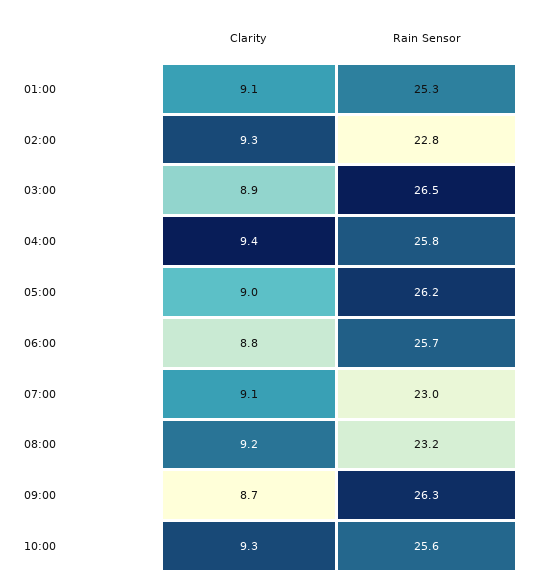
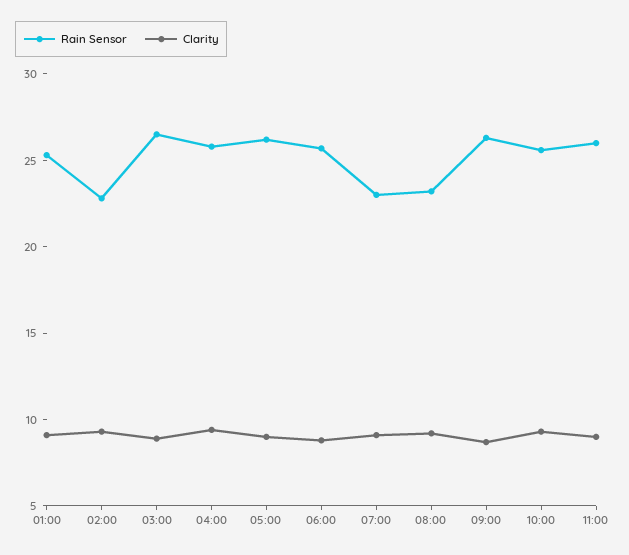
Rain Sensor, 11:00: none -> 26
Clarity, 11:00: none -> 9

